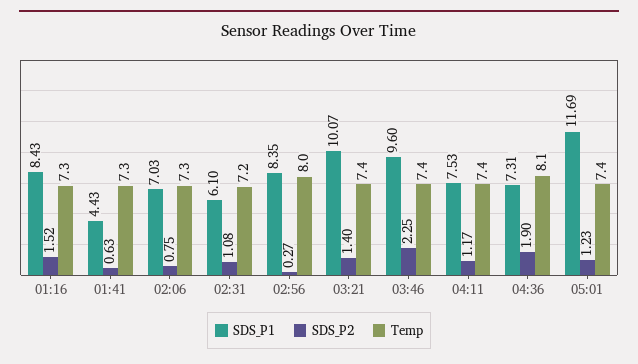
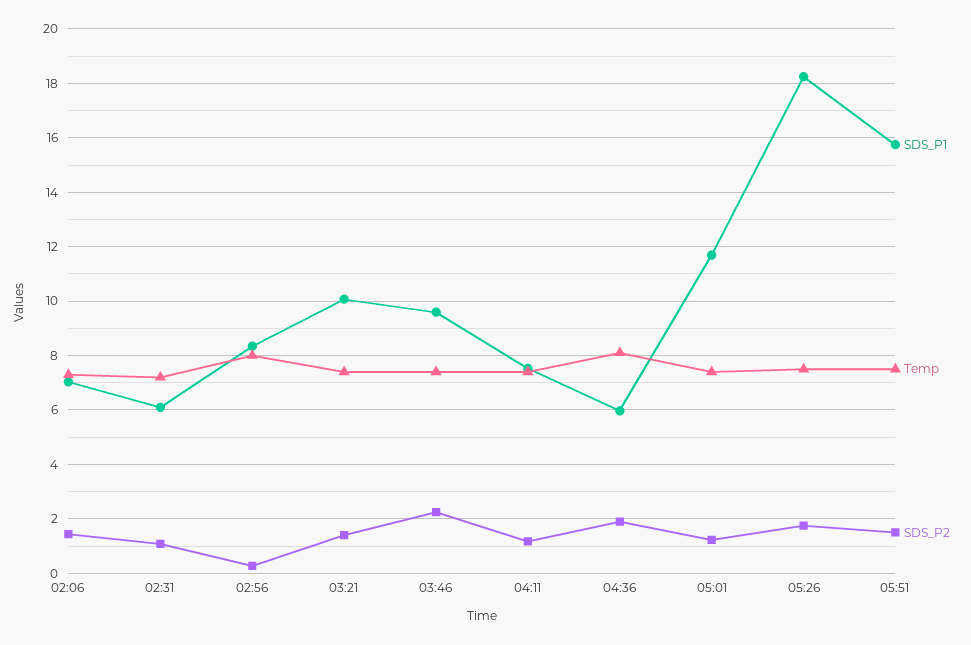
SDS_P1, 01:16: 8.43 -> none
SDS_P2, 01:16: 1.52 -> none
Temp, 01:16: 7.3 -> none
SDS_P1, 01:41: 4.43 -> none
SDS_P2, 01:41: 0.63 -> none
Temp, 01:41: 7.3 -> none
SDS_P2, 02:06: 0.75 -> 1.5
SDS_P1, 04:36: 7.31 -> 6
SDS_P1, 05:26: none -> 18.25
Temp, 05:26: none -> 7.5
SDS_P2, 05:26: none -> 1.75
SDS_P1, 05:51: none -> 15.75
Temp, 05:51: none -> 7.5
SDS_P2, 05:51: none -> 1.5

